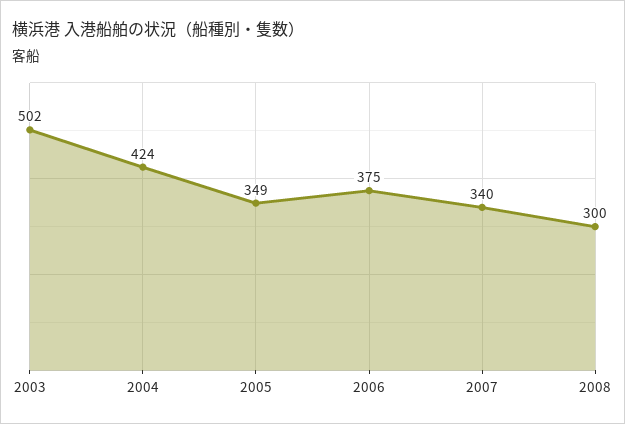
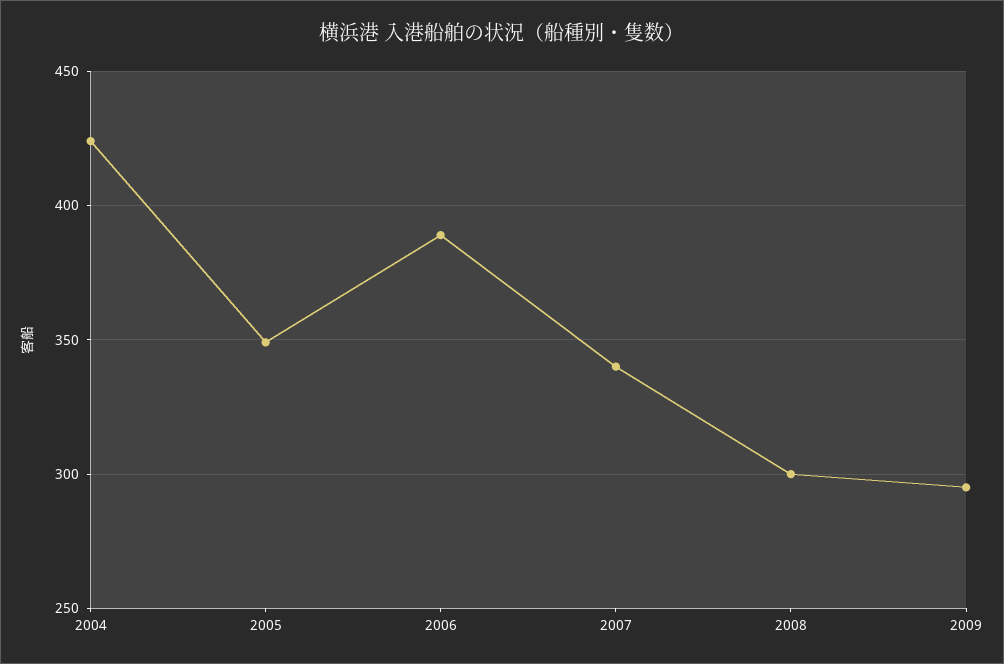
2003: 502 -> none
2006: 375 -> 390
2009: none -> 295

